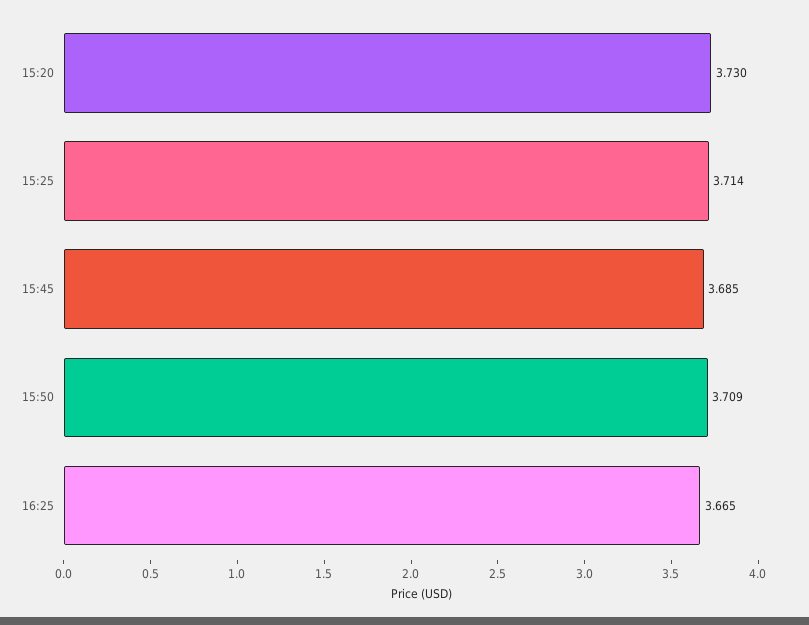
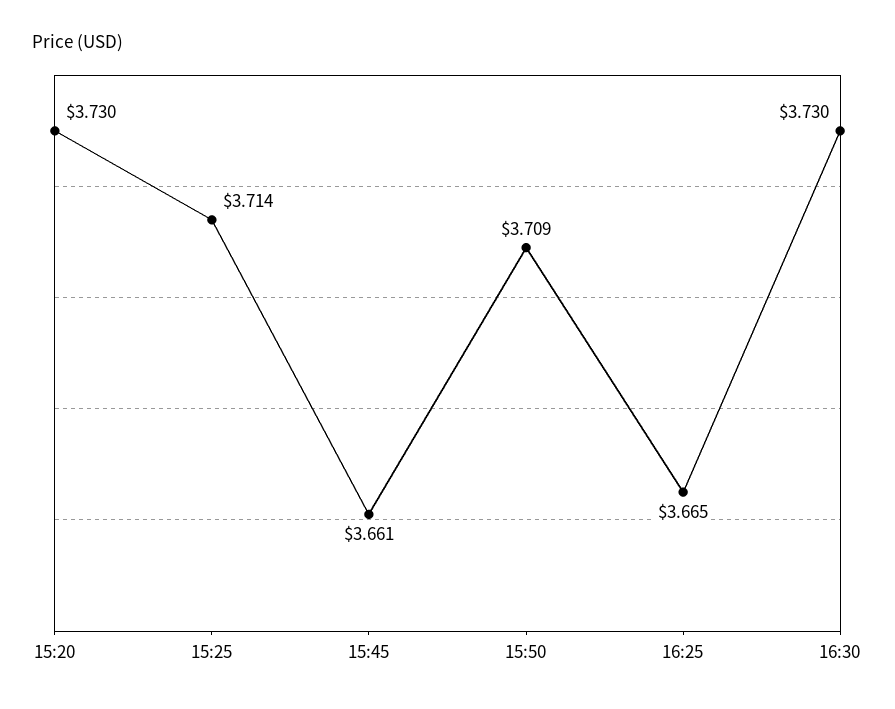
15:45: 3.685 -> 3.661
16:30: none -> 3.73

